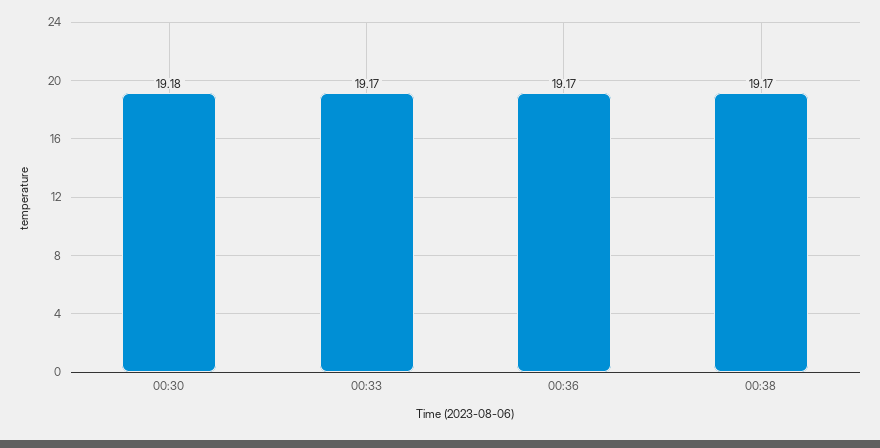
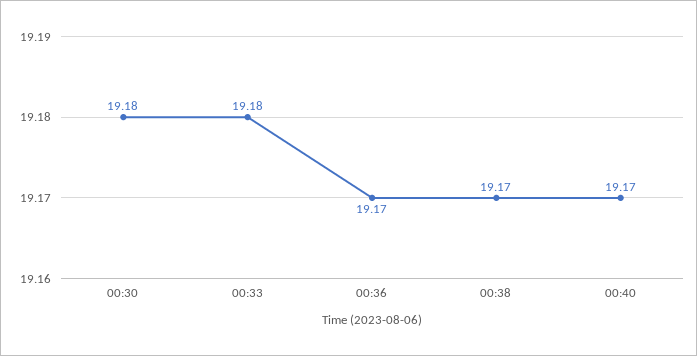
00:33: 19.17 -> 19.18
00:40: none -> 19.17

